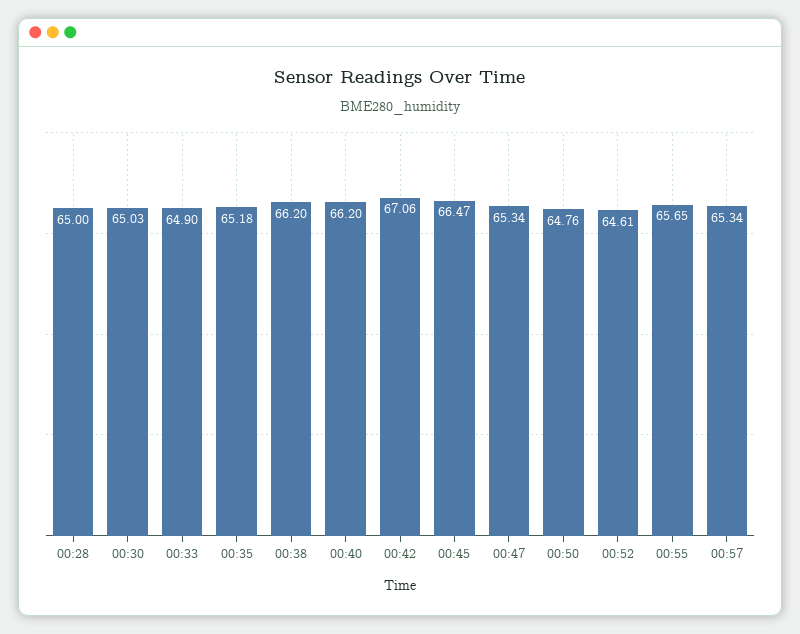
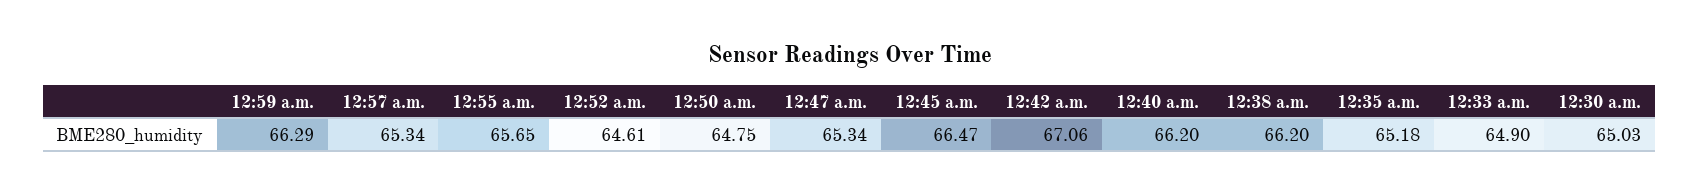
00:28: 65 -> none
00:50: 64.76 -> 64.75
12:59 a.m.: none -> 66.29

